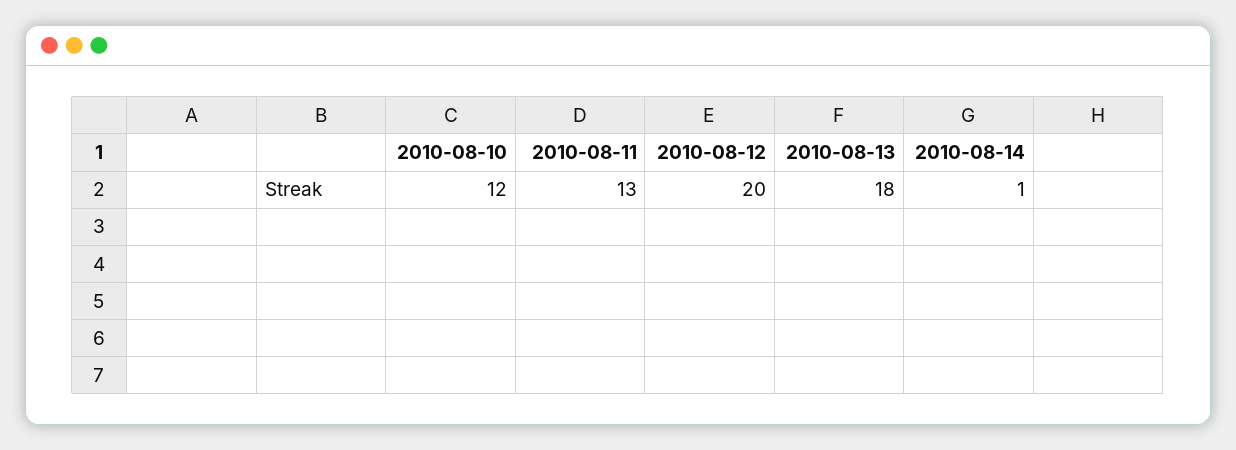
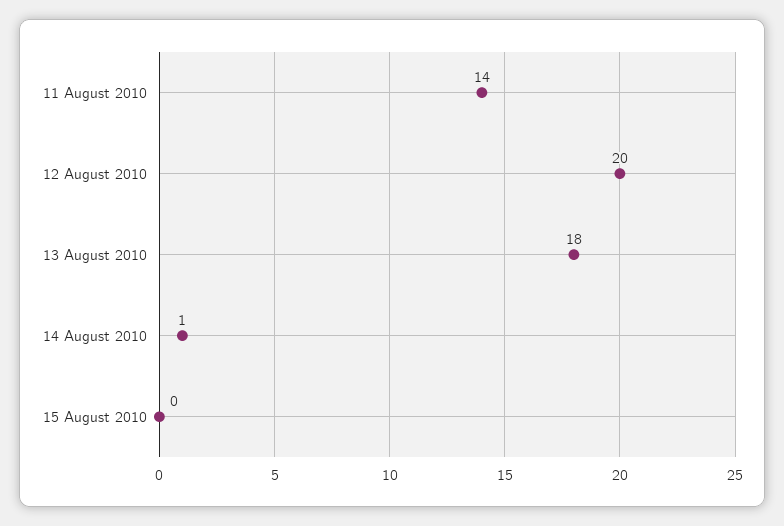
2010-08-10: 12 -> none
2010-08-11: 13 -> 14
15 August 2010: none -> 0

